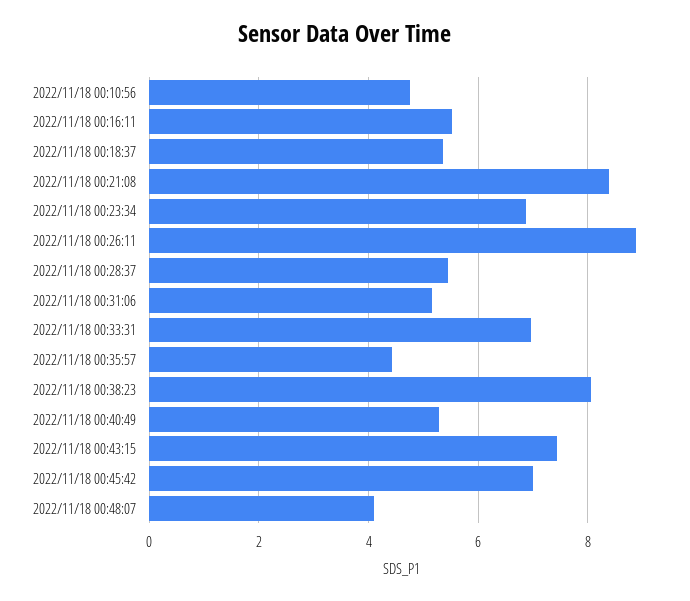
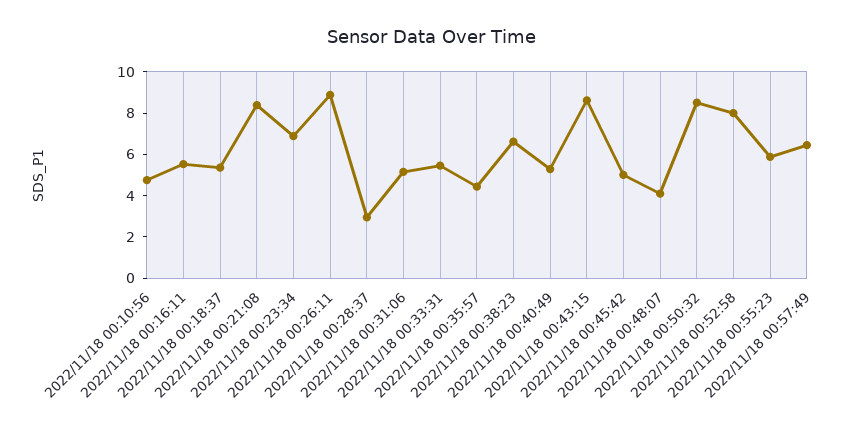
2022/11/18 00:28:37: 5.4 -> 3
2022/11/18 00:33:31: 7 -> 5.5
2022/11/18 00:38:23: 8 -> 6.5
2022/11/18 00:43:15: 7.4 -> 8.5
2022/11/18 00:45:42: 7 -> 5
2022/11/18 00:50:32: none -> 8.5
2022/11/18 00:52:58: none -> 8
2022/11/18 00:55:23: none -> 6
2022/11/18 00:57:49: none -> 6.5

